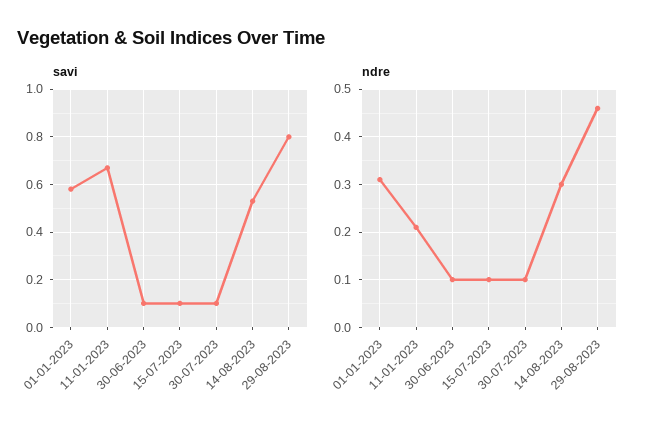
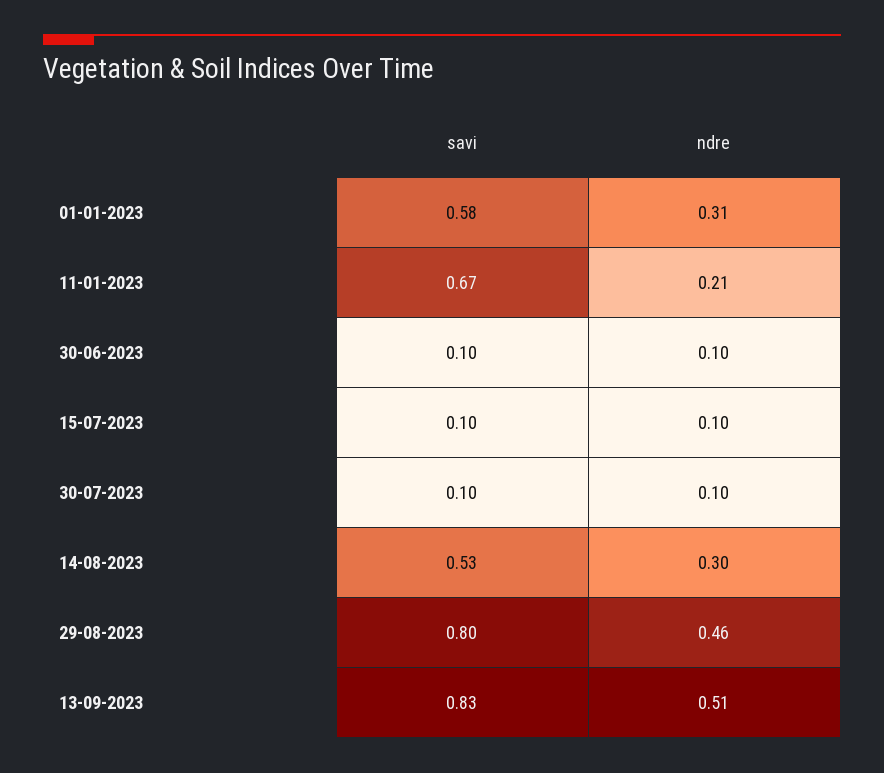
savi, 13-09-2023: none -> 0.83
ndre, 13-09-2023: none -> 0.51

